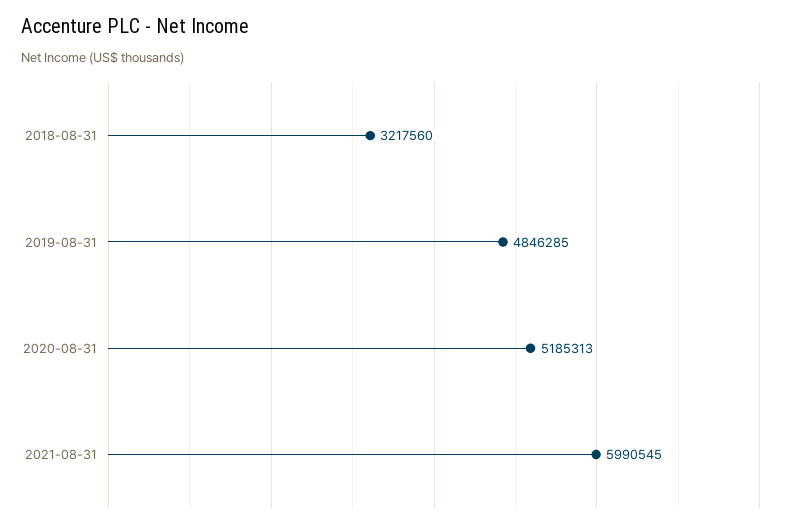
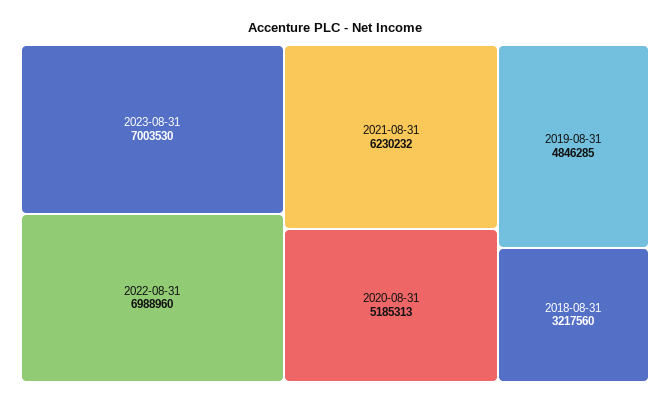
2021-08-31: 5990545 -> 6230232
2023-08-31: none -> 7003530
2022-08-31: none -> 6988960

